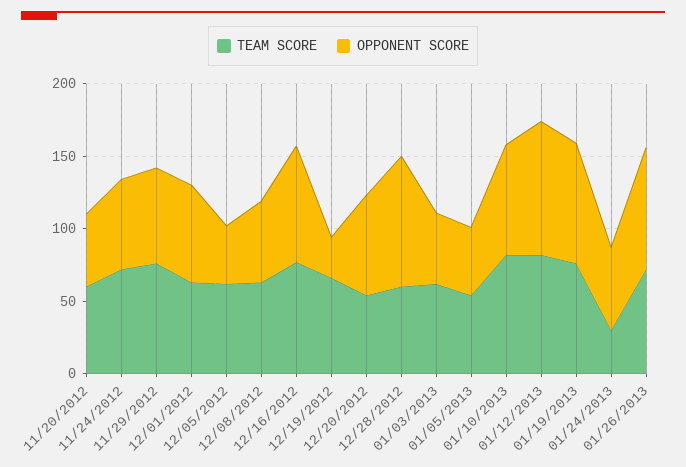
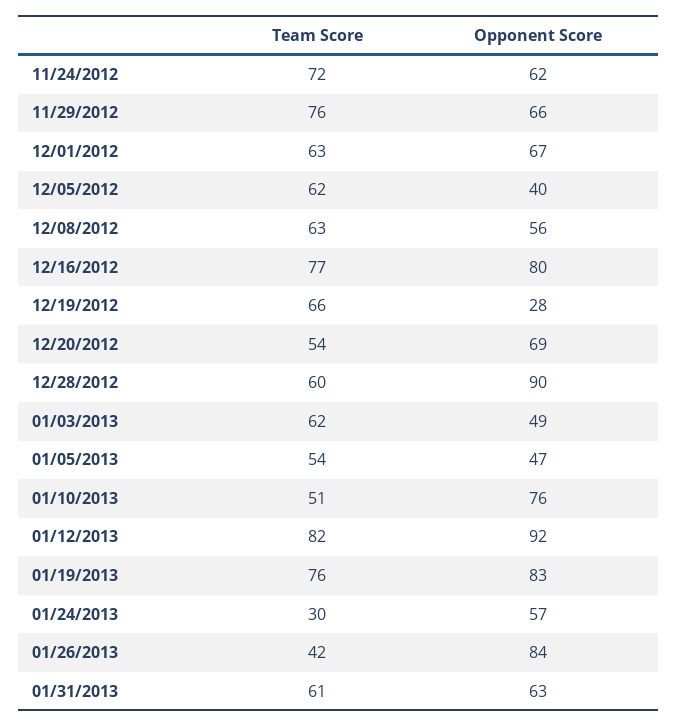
TEAM SCORE, 11/20/2012: 60 -> none
OPPONENT SCORE, 11/20/2012: 50 -> none
TEAM SCORE, 01/10/2013: 80 -> 51
TEAM SCORE, 01/26/2013: 70 -> 42
TEAM SCORE, 01/31/2013: none -> 61
OPPONENT SCORE, 01/31/2013: none -> 63

